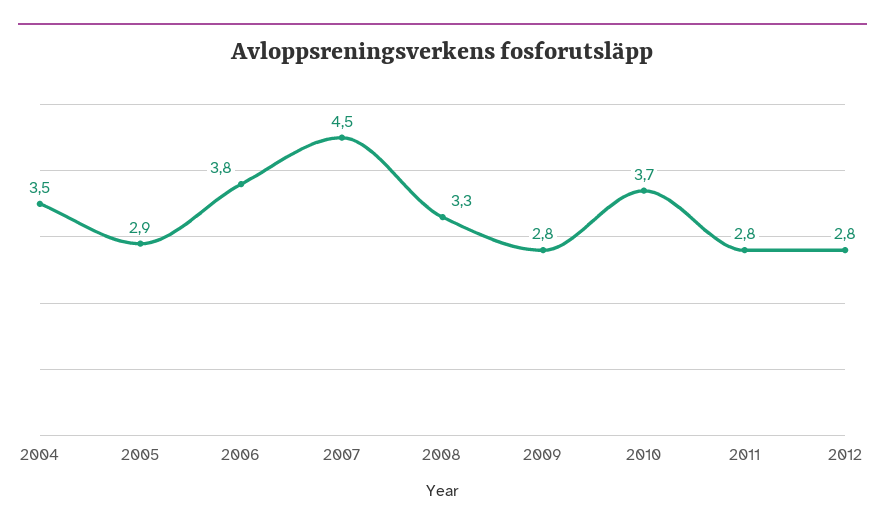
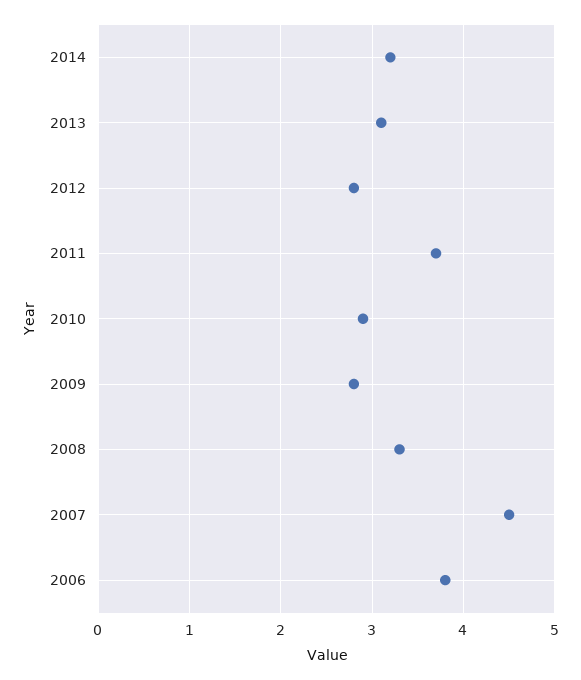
2004: 3.5 -> none
2005: 2.9 -> none
2010: 3.7 -> 2.9
2011: 2.8 -> 3.7
2014: none -> 3.2
2013: none -> 3.1

